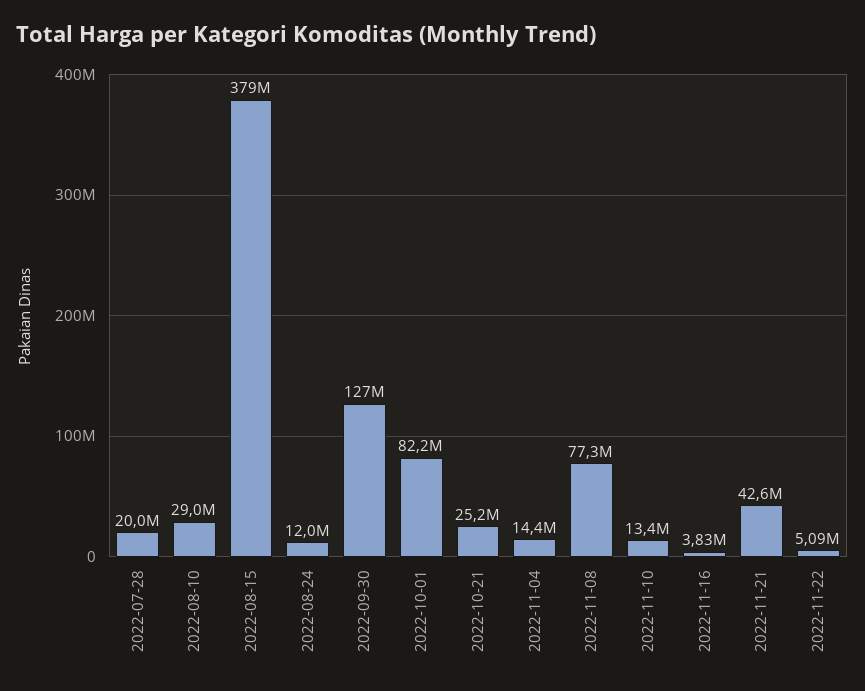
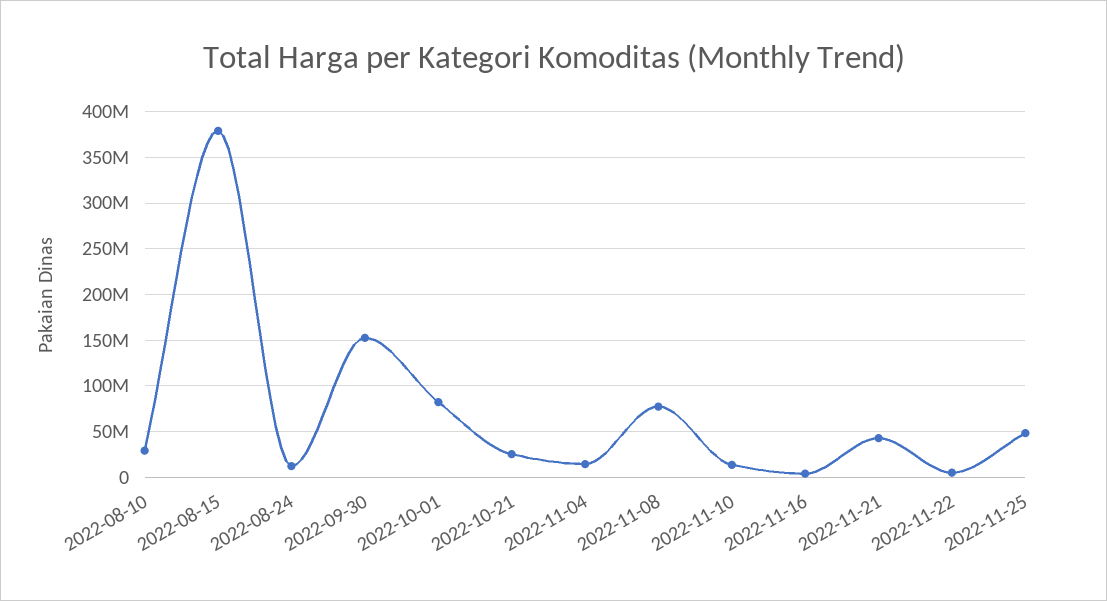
2022-07-28: 20000000 -> none
2022-09-30: 127000000 -> 150000000
2022-11-25: none -> 50000000

